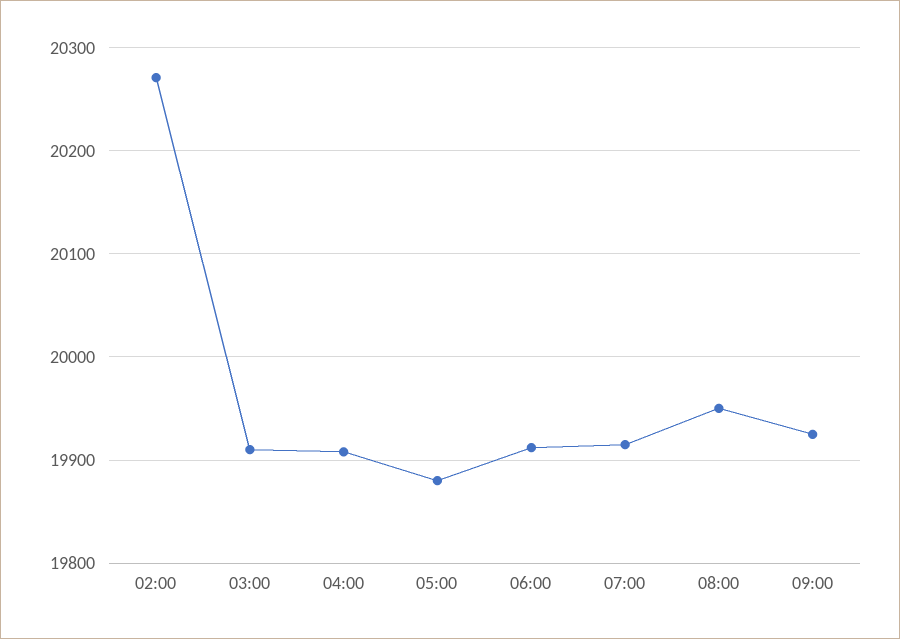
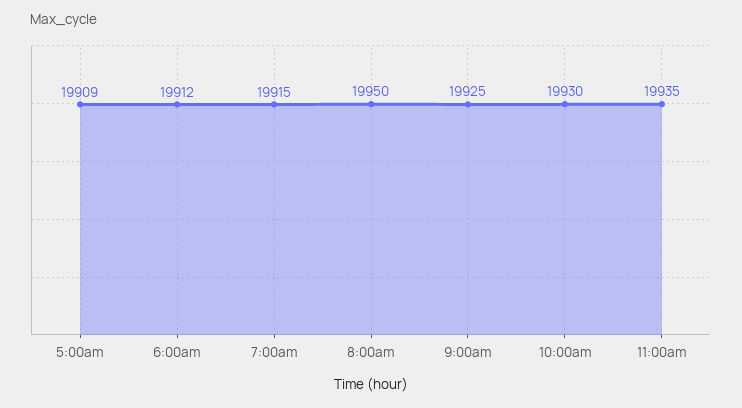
02:00: 20270 -> none
03:00: 19910 -> none
04:00: 19910 -> none
05:00: 19880 -> 19909
10:00am: none -> 19930
11:00am: none -> 19935

